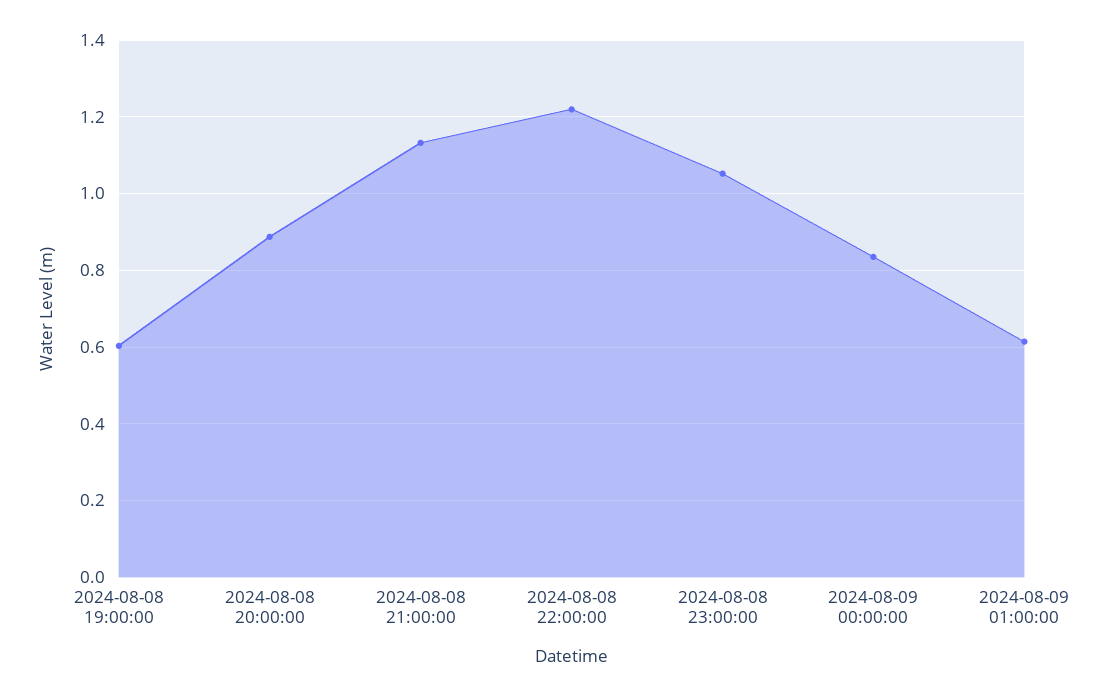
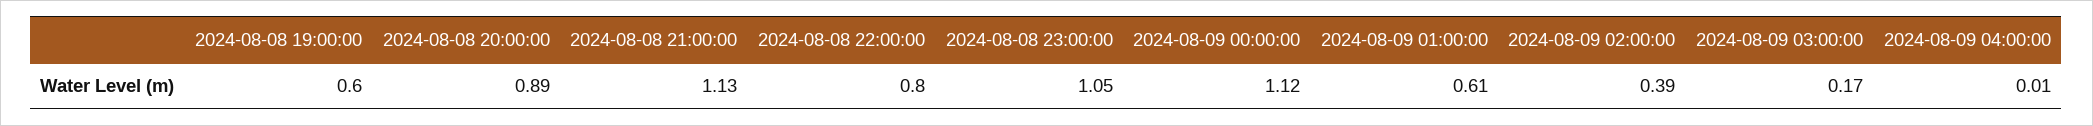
2024-08-08 22:00:00: 1.22 -> 0.8
2024-08-09 00:00:00: 0.84 -> 1.12
2024-08-09 02:00:00: none -> 0.39
2024-08-09 03:00:00: none -> 0.17
2024-08-09 04:00:00: none -> 0.01

